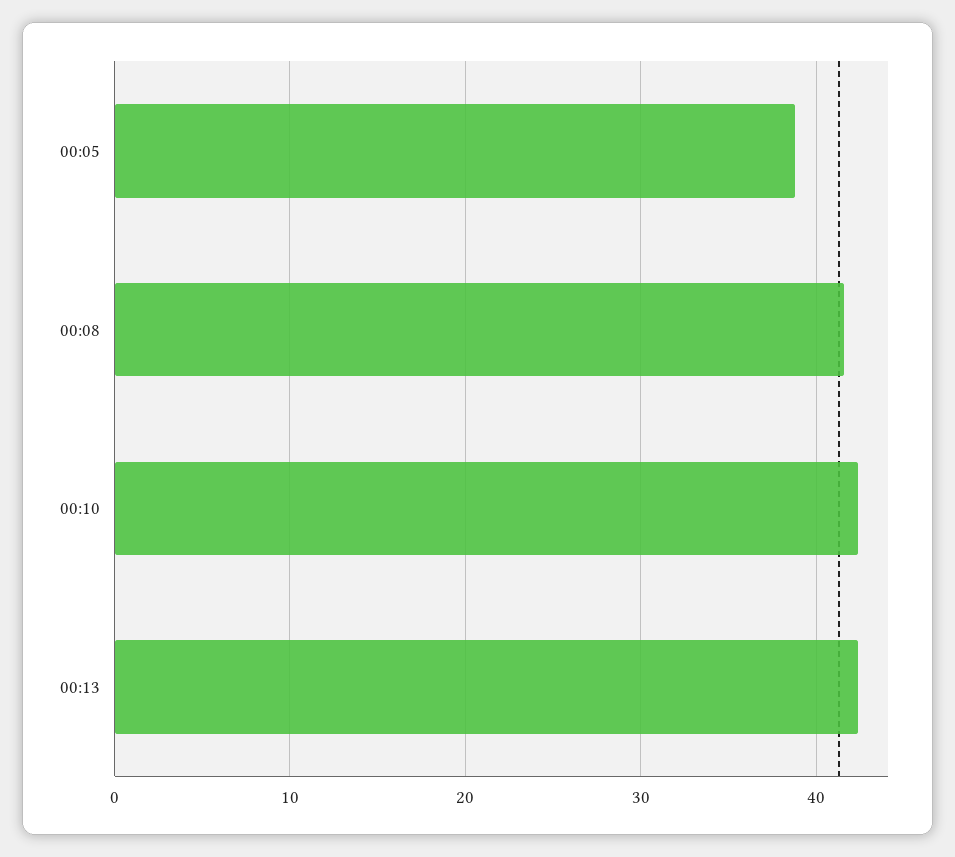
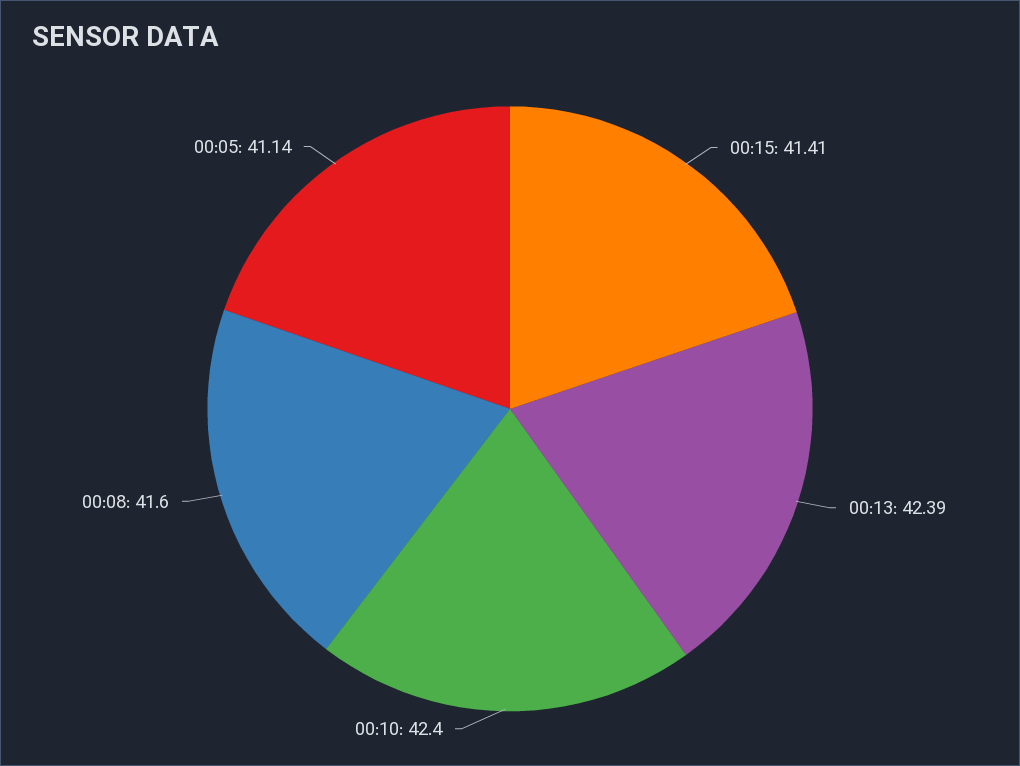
00:05: 39 -> 41.14
00:15: none -> 41.41

